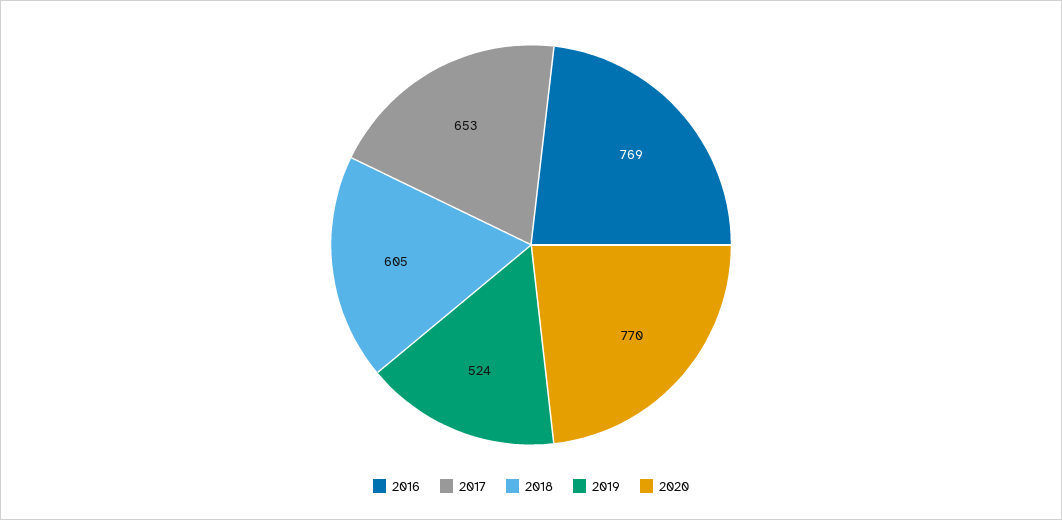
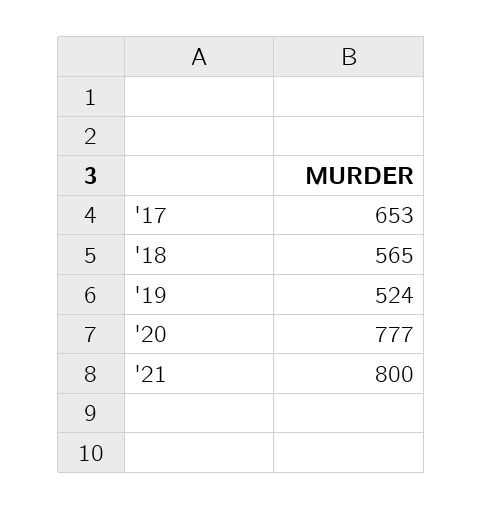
2016: 769 -> none
2018: 605 -> 565
2020: 770 -> 777
'21: none -> 800

